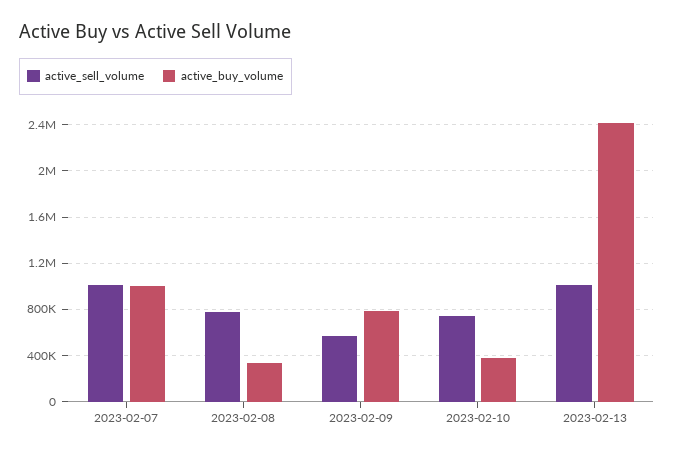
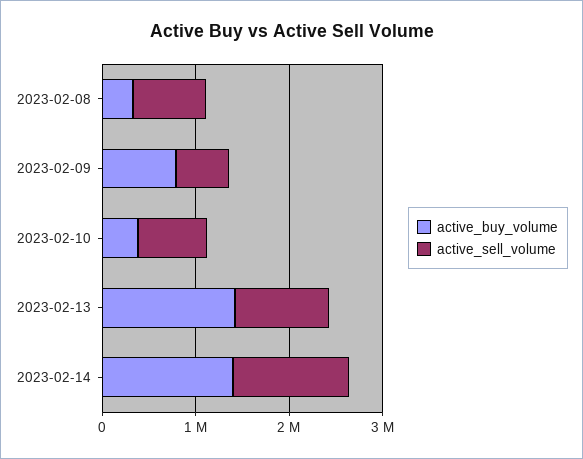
active_sell_volume, 2023-02-07: 1000000 -> none
active_buy_volume, 2023-02-07: 1000000 -> none
active_buy_volume, 2023-02-13: 2400000 -> 1400000
active_buy_volume, 2023-02-14: none -> 1400000
active_sell_volume, 2023-02-14: none -> 1200000

